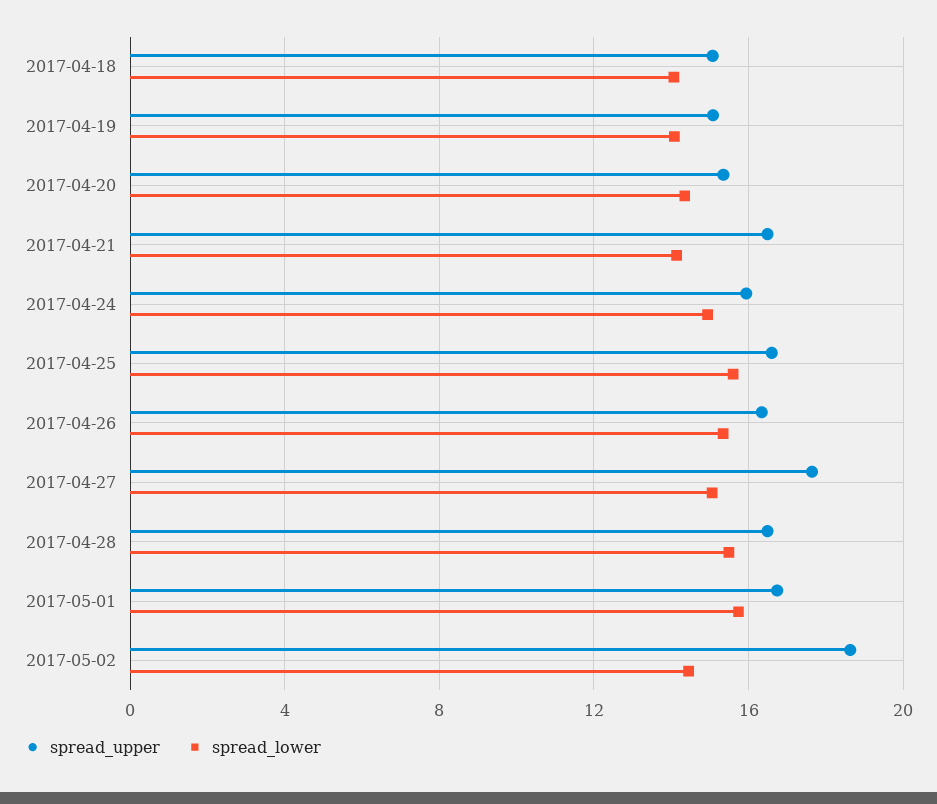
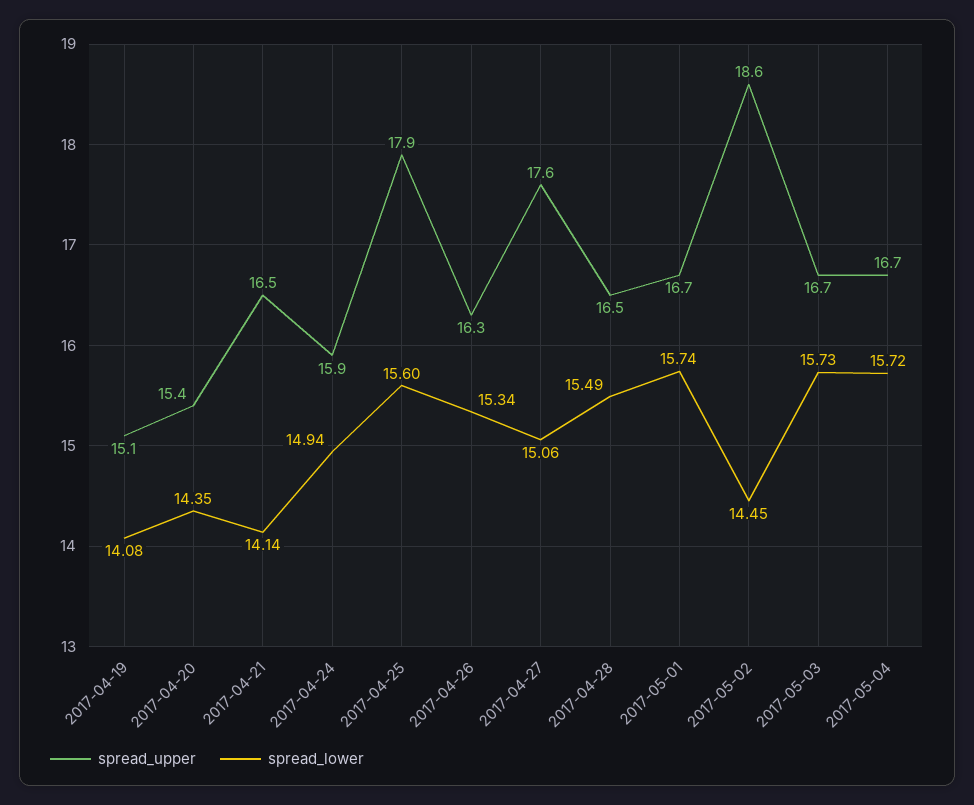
spread_upper, 2017-04-18: 15 -> none
spread_lower, 2017-04-18: 14 -> none
spread_upper, 2017-04-25: 16.5 -> 17.9
spread_upper, 2017-05-03: none -> 16.7
spread_lower, 2017-05-03: none -> 15.73
spread_upper, 2017-05-04: none -> 16.7
spread_lower, 2017-05-04: none -> 15.72

